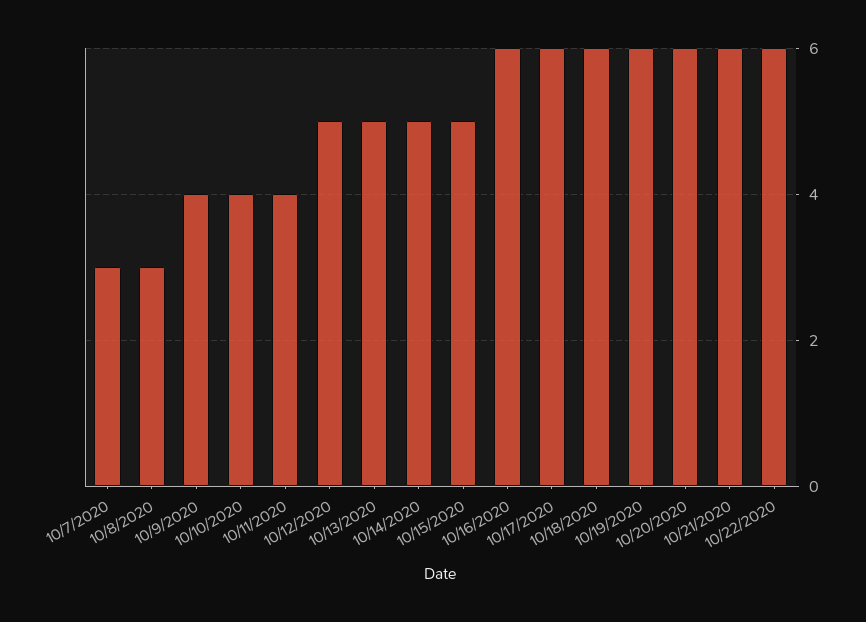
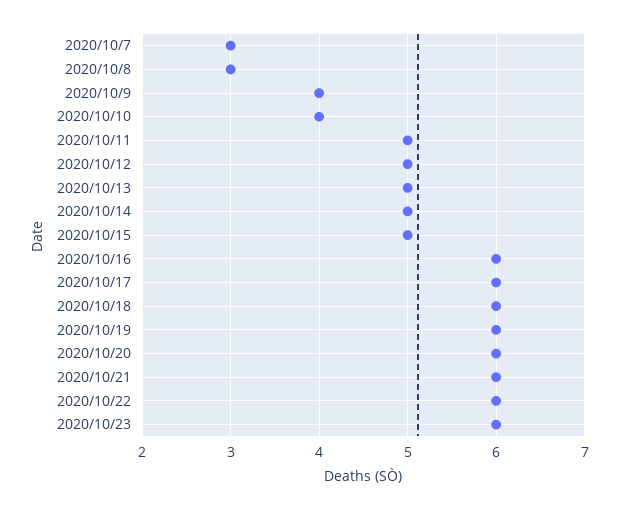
10/11/2020: 4 -> 5
2020/10/23: none -> 6

